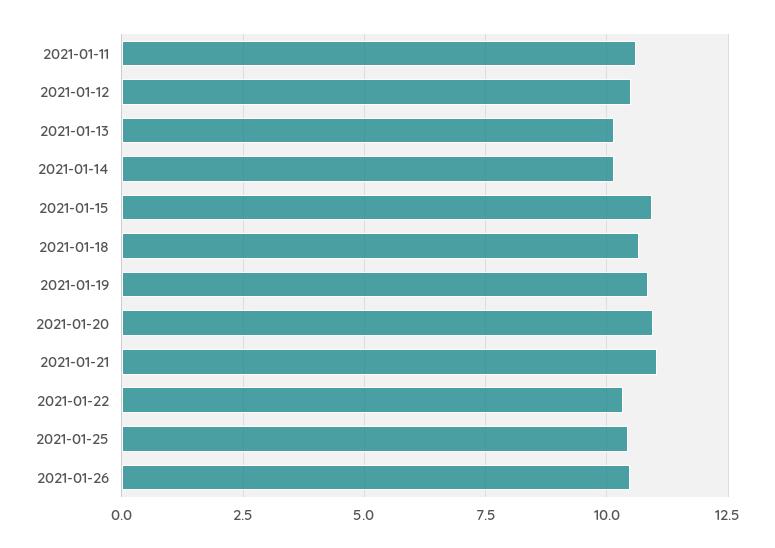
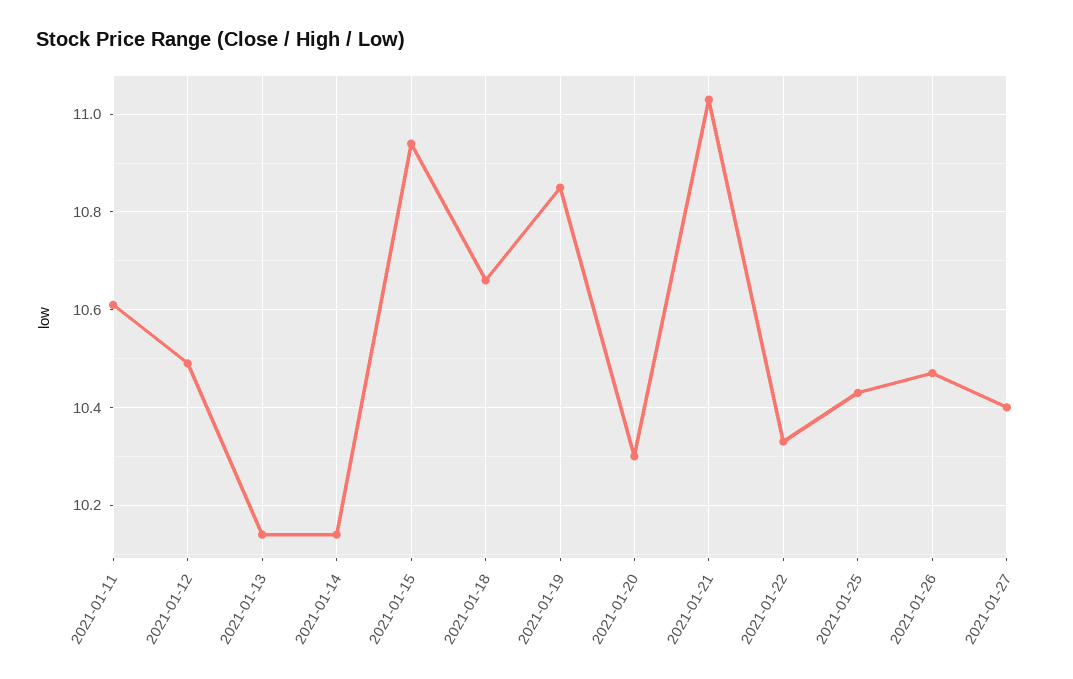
2021-01-20: 11 -> 10.3
2021-01-27: none -> 10.4

